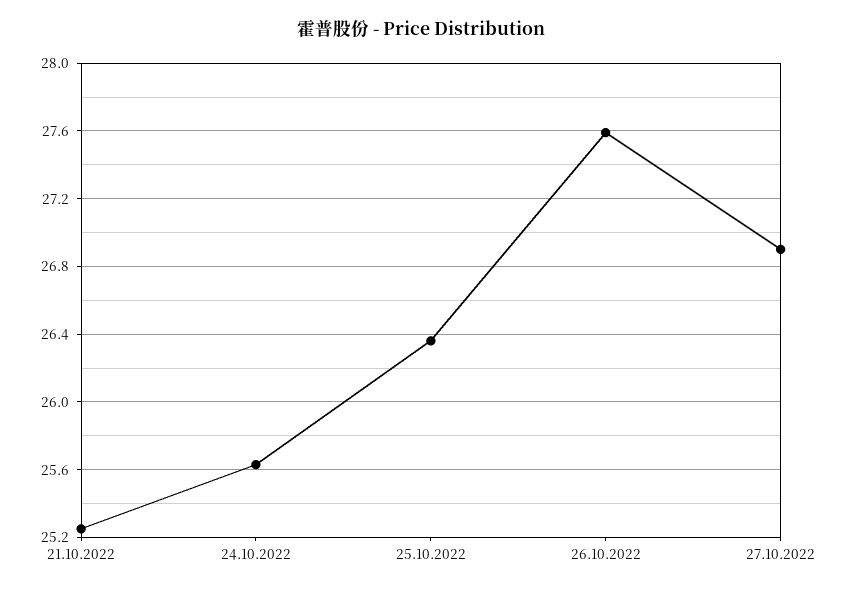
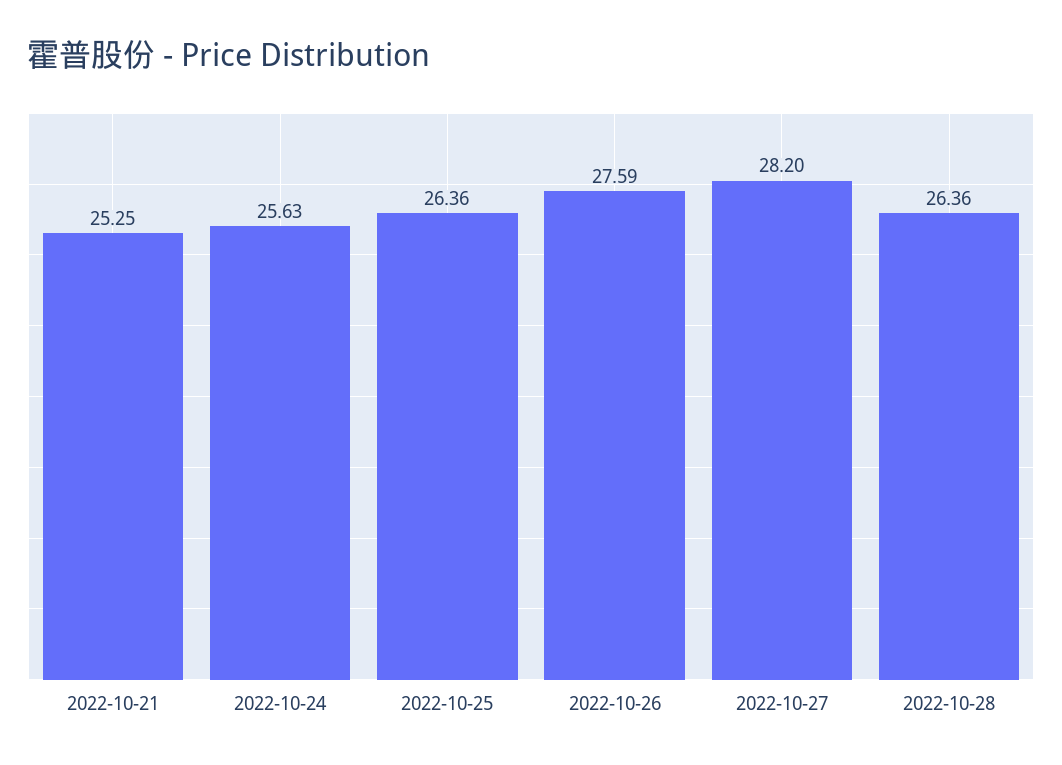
27.10.2022: 26.9 -> 28.2
2022-10-28: none -> 26.36

